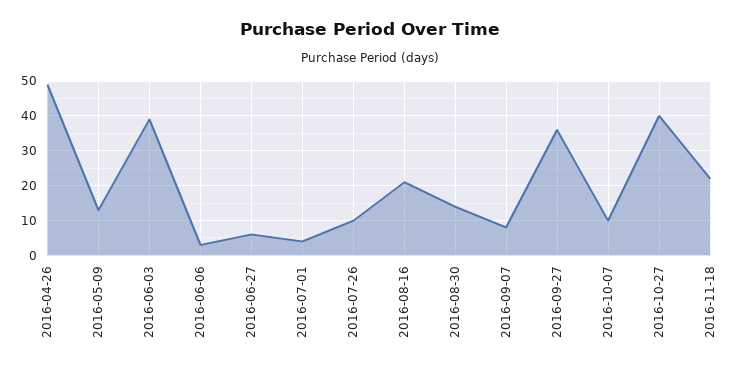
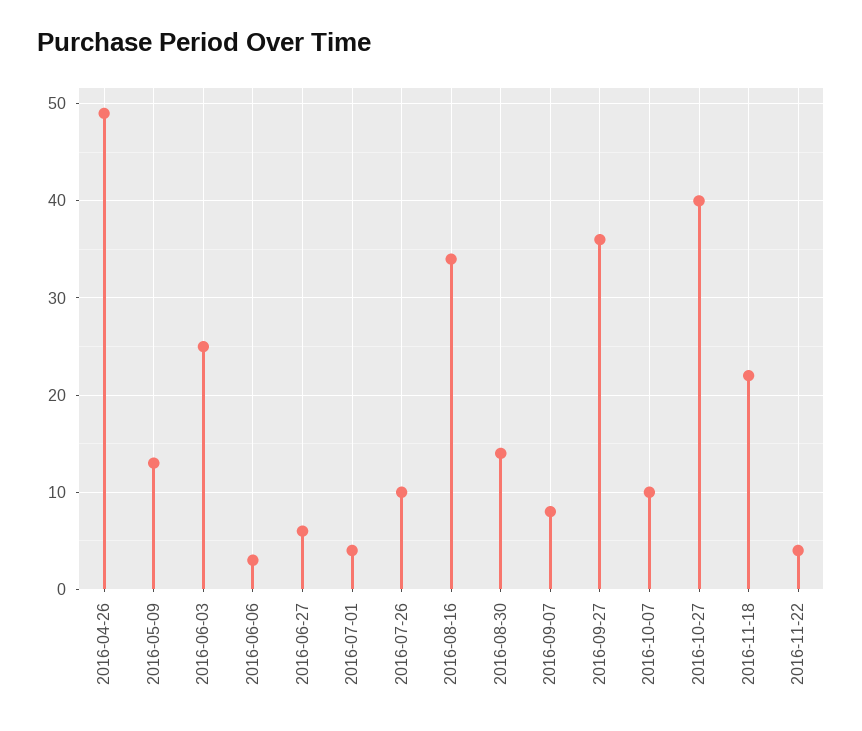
2016-06-03: 40 -> 25
2016-08-16: 20 -> 34
2016-11-22: none -> 4

